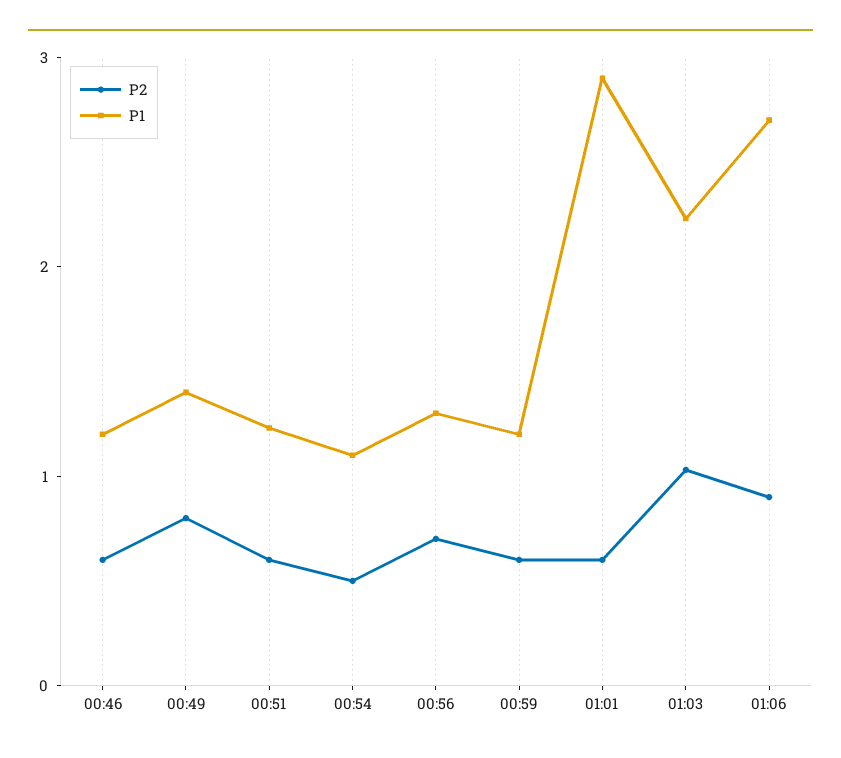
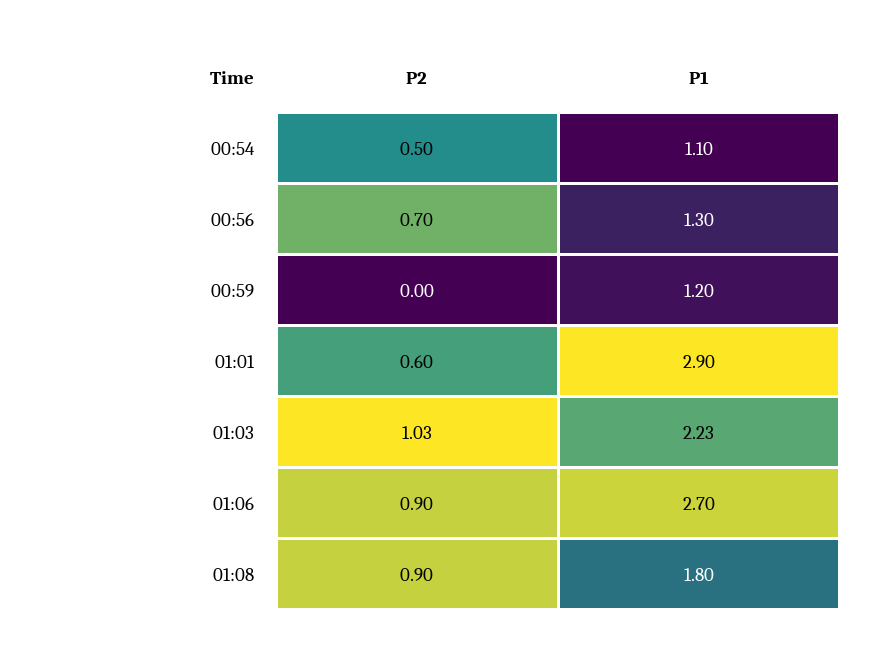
P2, 00:46: 0.6 -> none
P1, 00:46: 1.2 -> none
P2, 00:49: 0.8 -> none
P1, 00:49: 1.4 -> none
P2, 00:51: 0.6 -> none
P1, 00:51: 1.2 -> none
P2, 00:59: 0.6 -> 0
P2, 01:08: none -> 0.9
P1, 01:08: none -> 1.8

